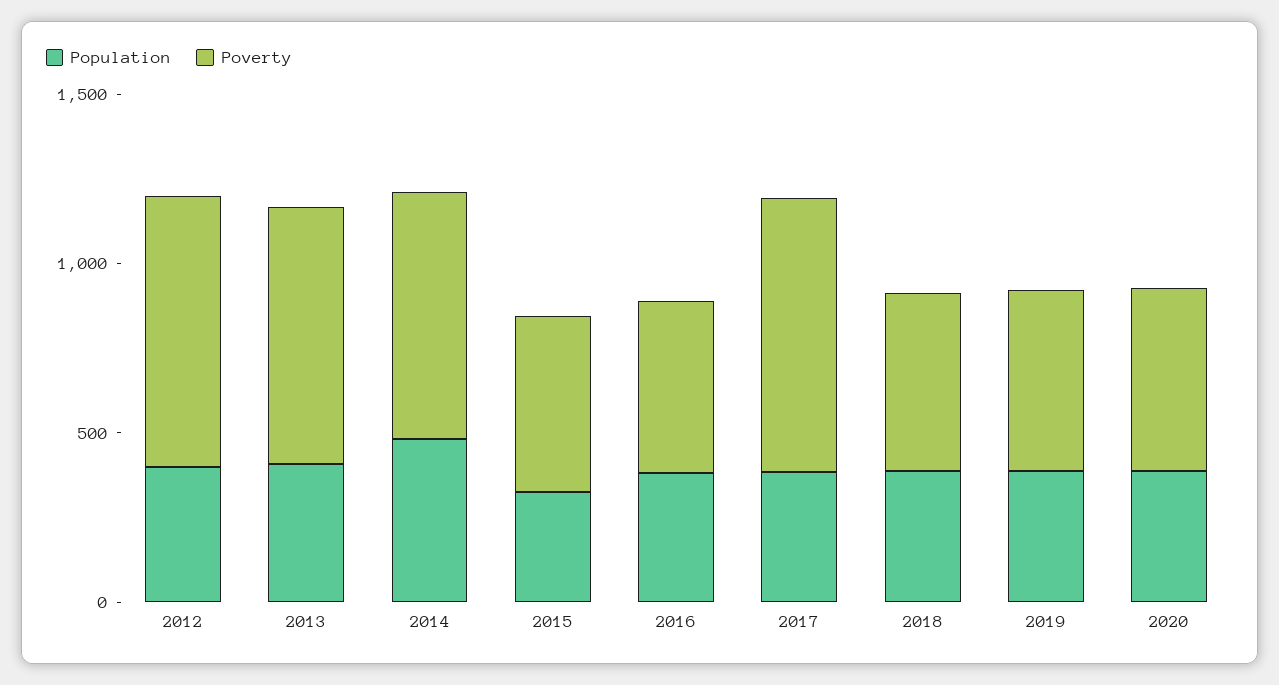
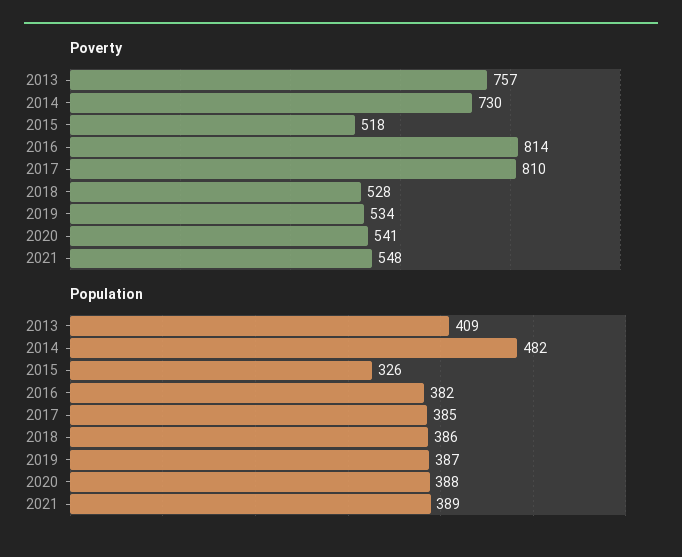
Population, 2012: 400 -> none
Poverty, 2012: 800 -> none
Poverty, 2016: 500 -> 814
Poverty, 2021: none -> 548
Population, 2021: none -> 389

